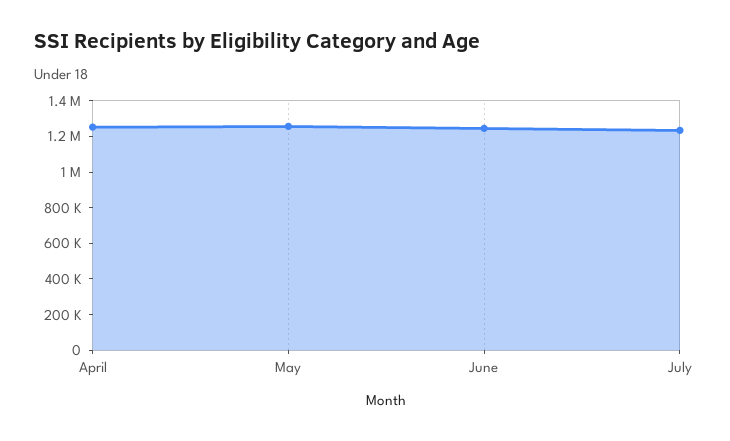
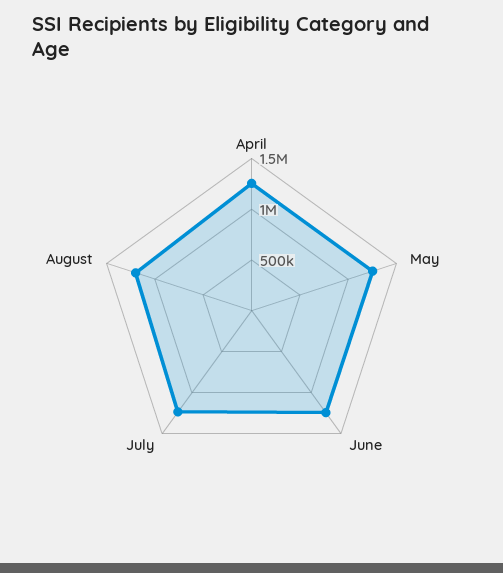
August: none -> 1200000

